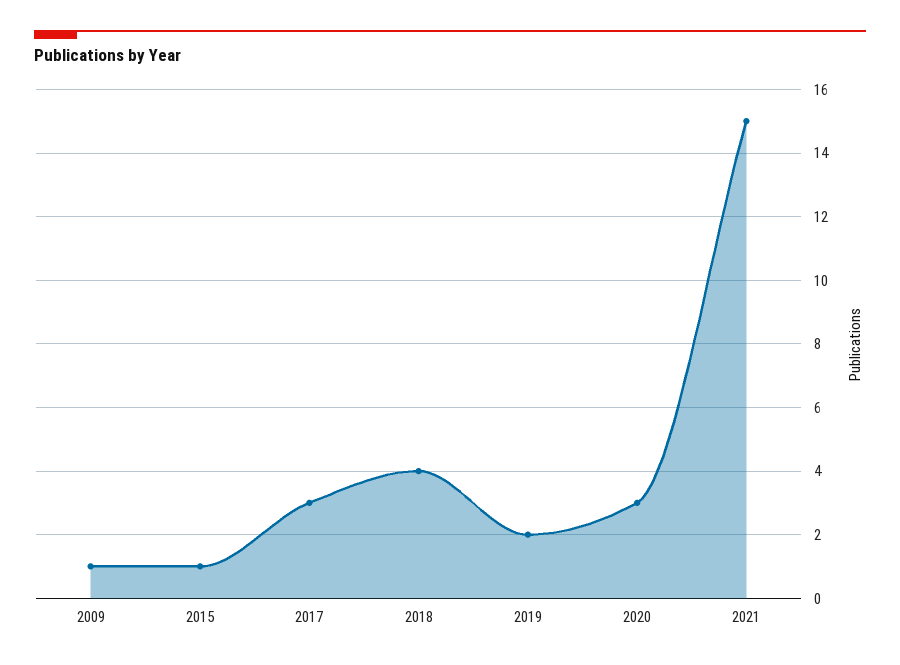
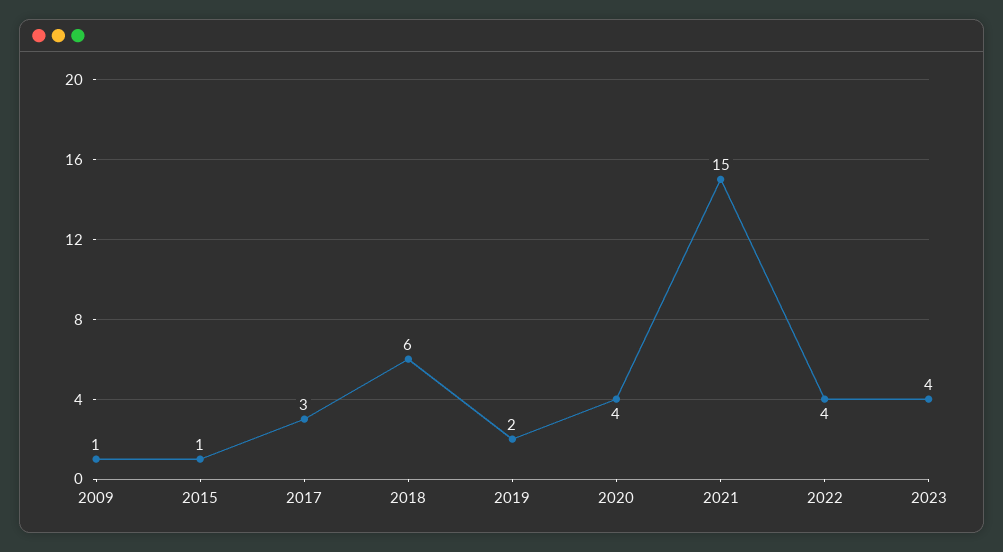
2018: 4 -> 6
2020: 3 -> 4
2022: none -> 4
2023: none -> 4

